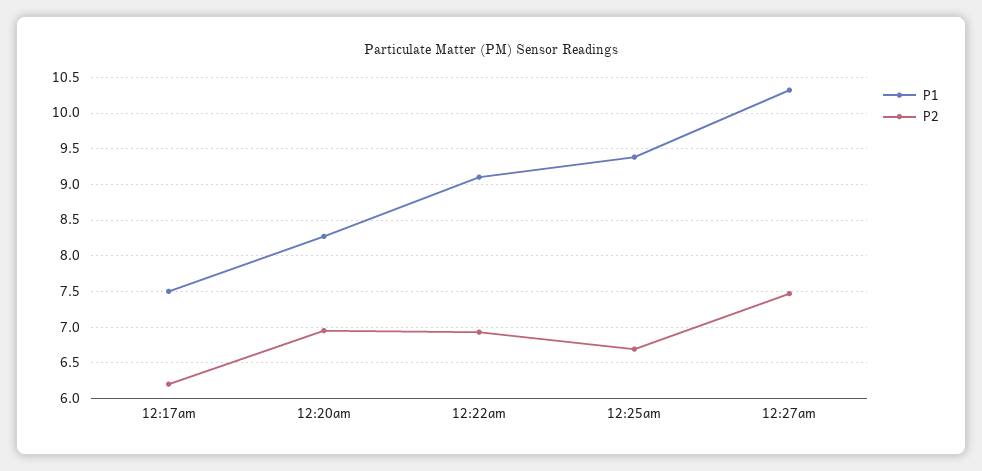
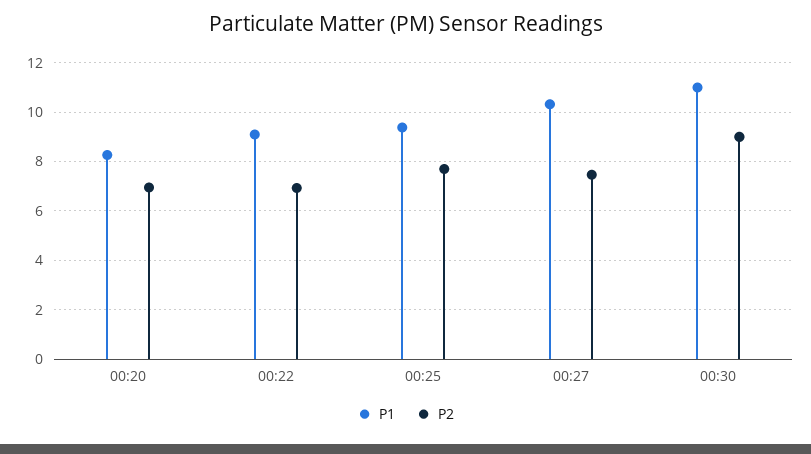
P1, 12:17am: 7.5 -> none
P2, 12:17am: 6.2 -> none
P2, 12:25am: 6.7 -> 7.75
P1, 00:30: none -> 11
P2, 00:30: none -> 9

